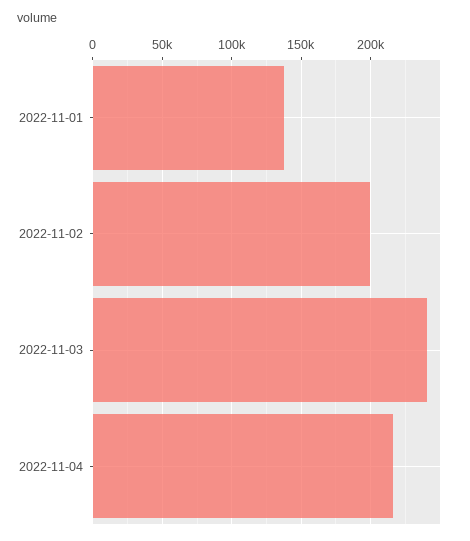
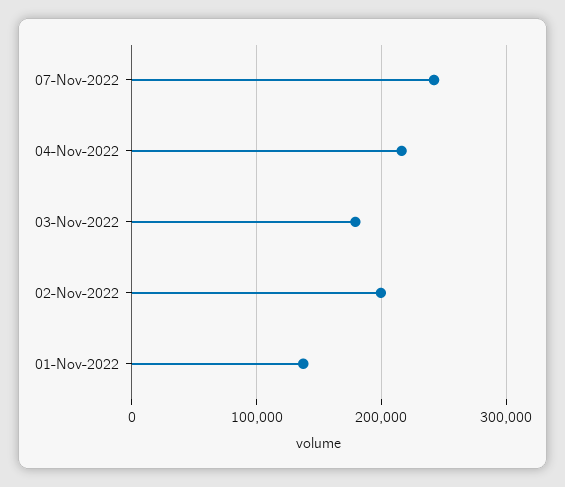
2022-11-03: 240000 -> 180000
07-Nov-2022: none -> 240000

